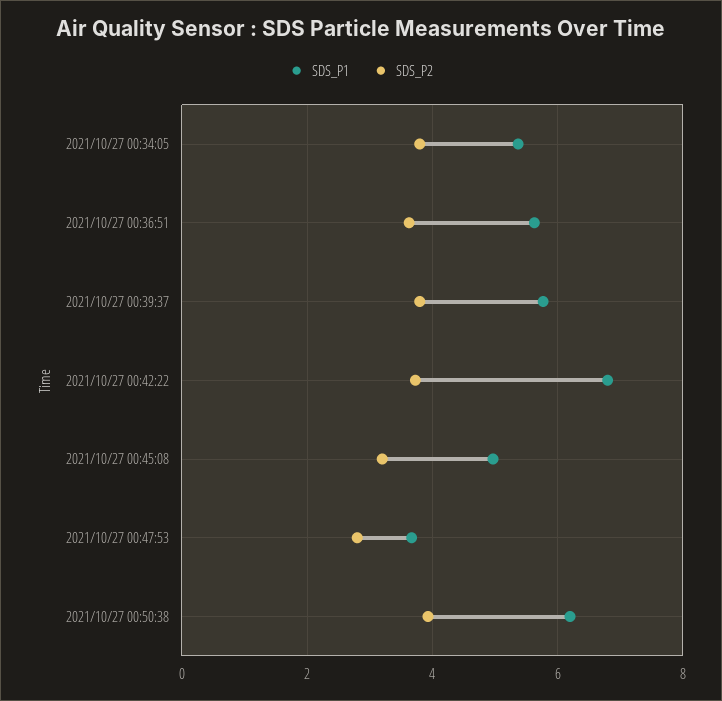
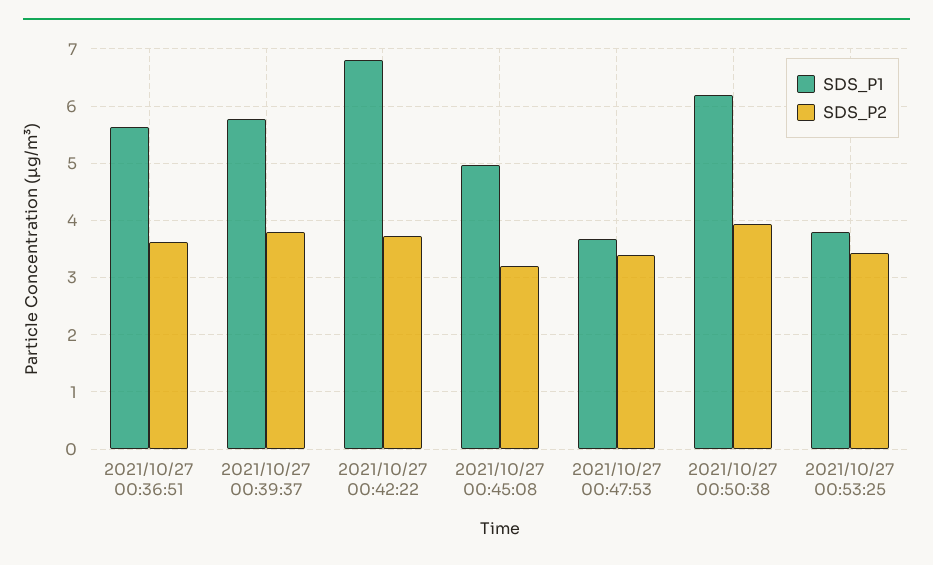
SDS_P1, 2021/10/27 00:34:05: 5.4 -> none
SDS_P2, 2021/10/27 00:34:05: 3.8 -> none
SDS_P2, 2021/10/27 00:47:53: 2.8 -> 3.4
SDS_P1, 2021/10/27 00:53:25: none -> 3.8
SDS_P2, 2021/10/27 00:53:25: none -> 3.4

